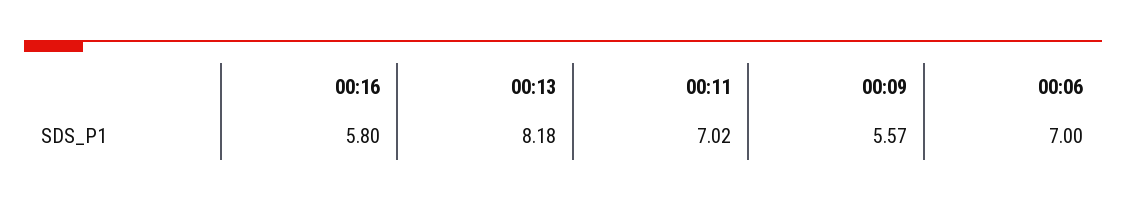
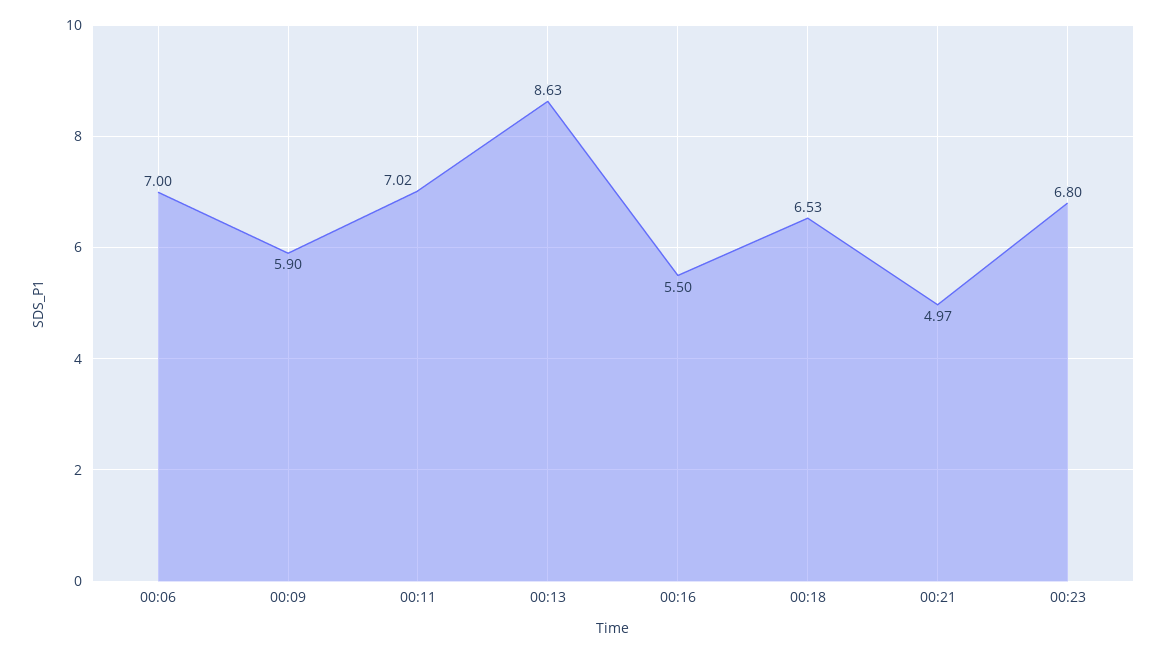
00:16: 5.8 -> 5.5
00:13: 8.18 -> 8.63
00:09: 5.57 -> 5.9
00:18: none -> 6.53
00:21: none -> 4.97
00:23: none -> 6.8

